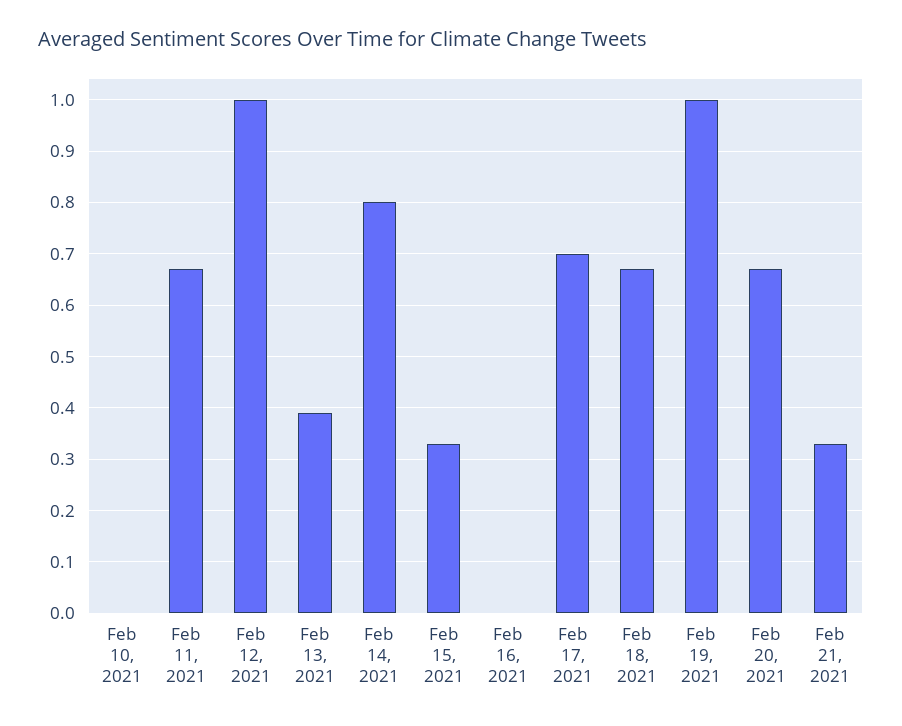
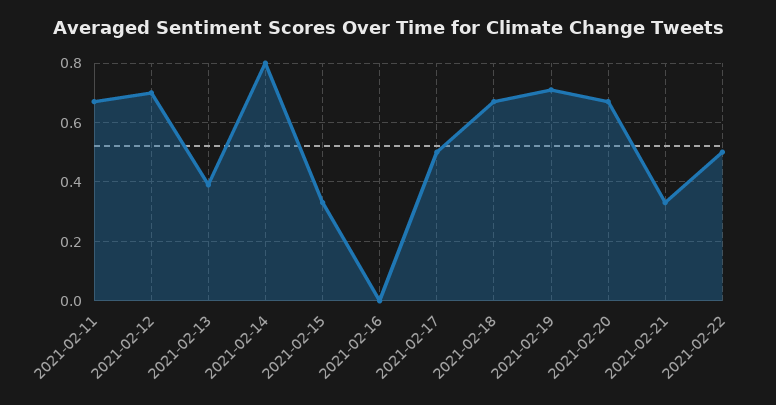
Feb 10, 2021: 0 -> none
Feb 12, 2021: 1 -> 0.7
Feb 17, 2021: 0.7 -> 0.5
Feb 19, 2021: 1 -> 0.7
2021-02-22: none -> 0.5

